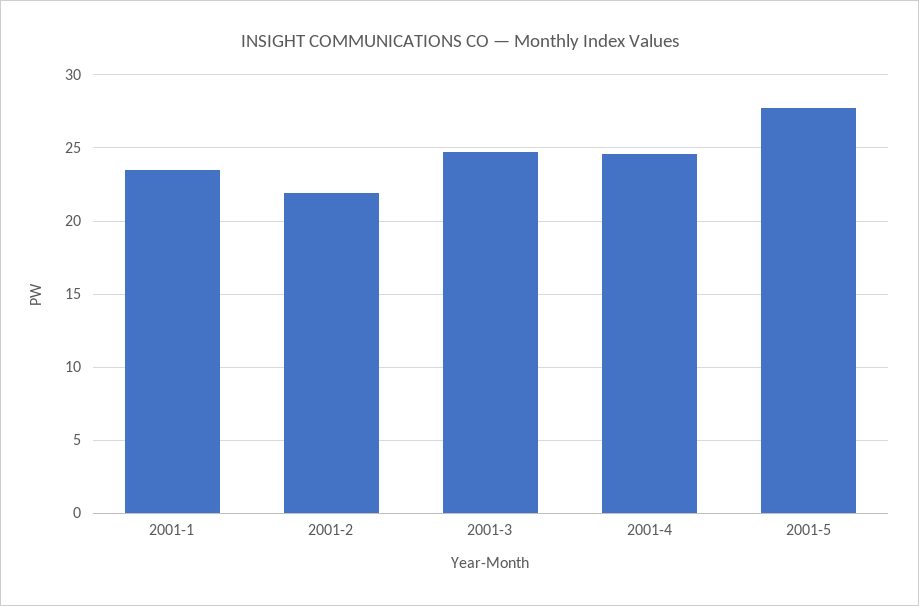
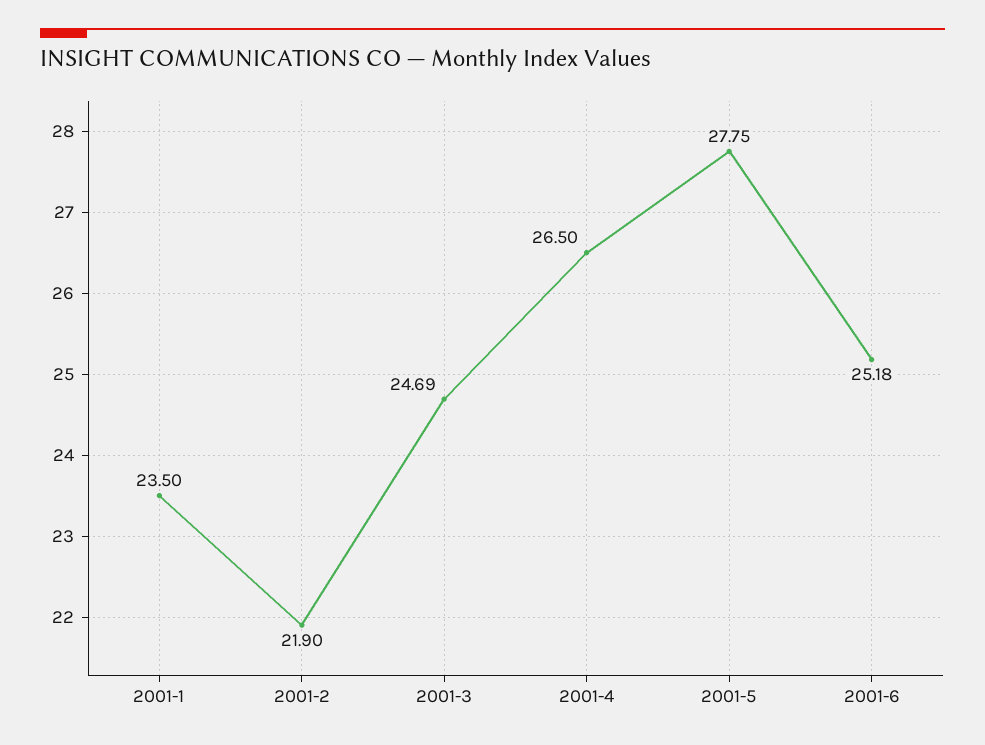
2001-4: 24.5 -> 26.5
2001-6: none -> 25.18

